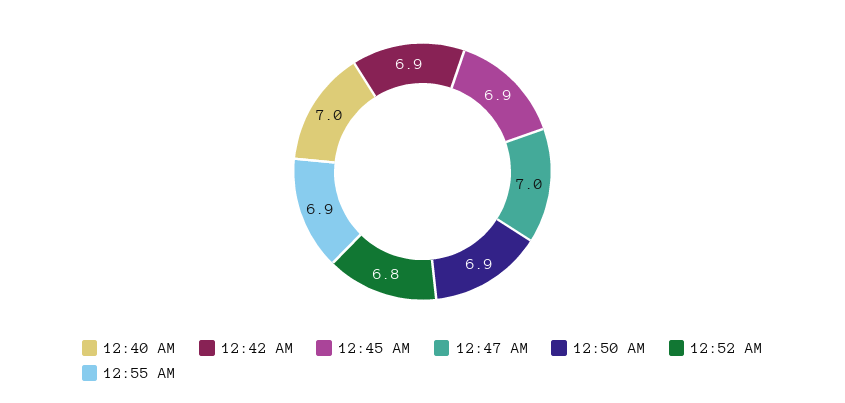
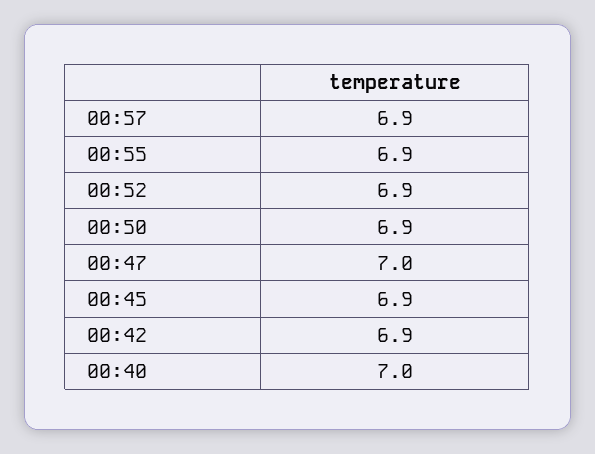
12:52 AM: 6.8 -> 6.9
00:57: none -> 6.9

